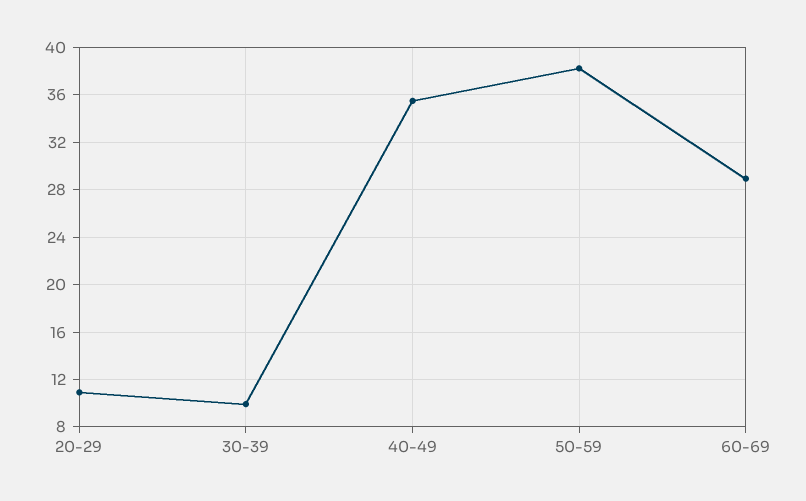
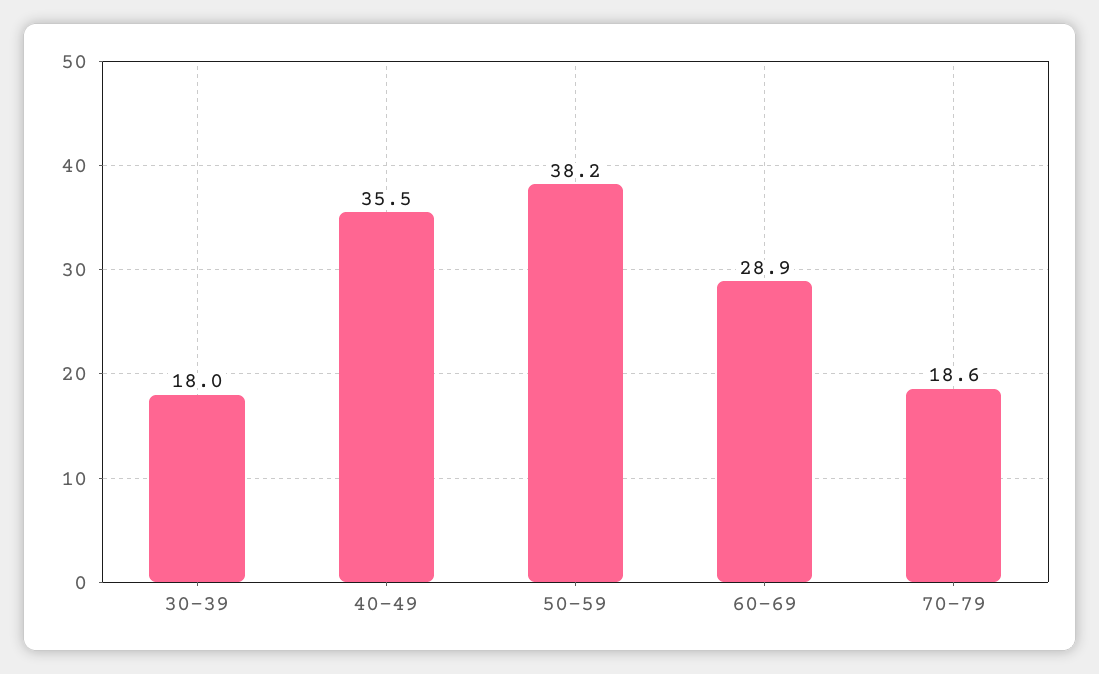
20-29: 11 -> none
30-39: 10 -> 18
70-79: none -> 18.6

